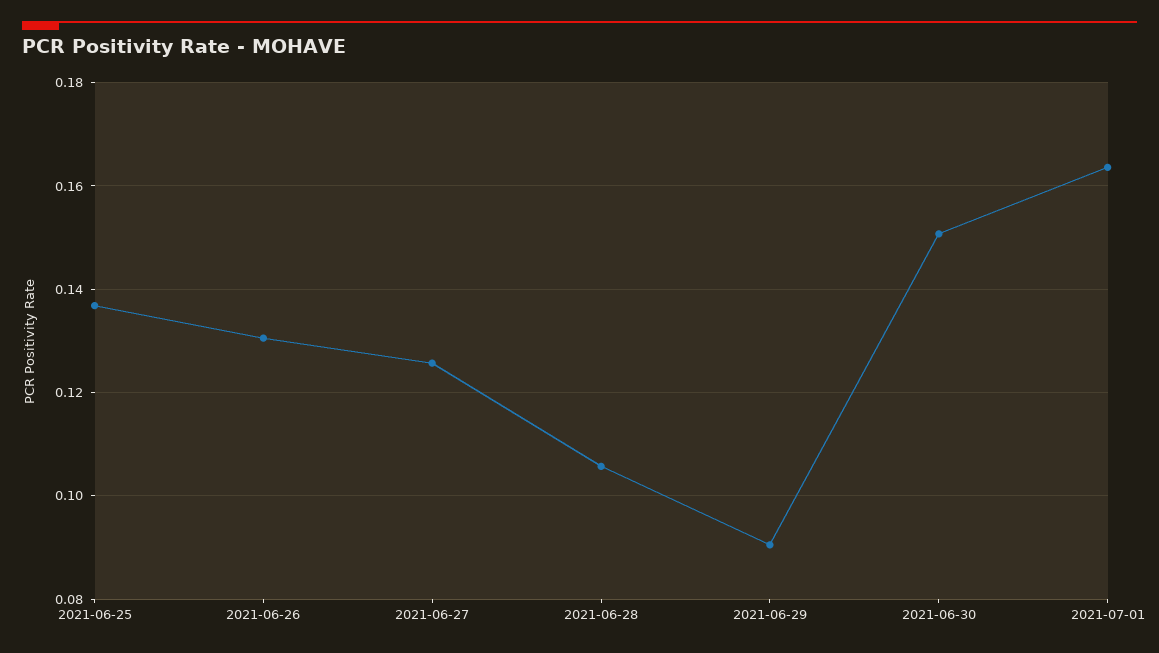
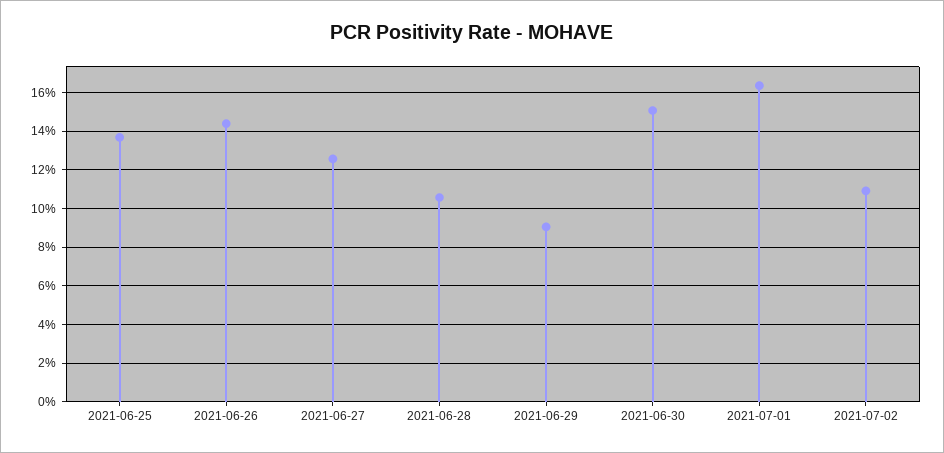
2021-06-26: 0.13 -> 0.145
2021-07-02: none -> 0.11

